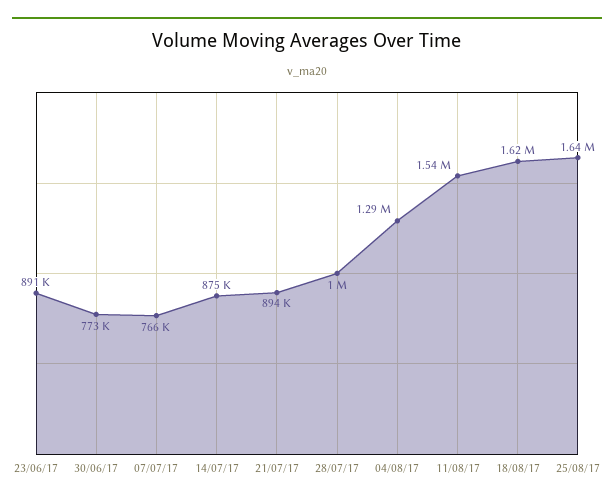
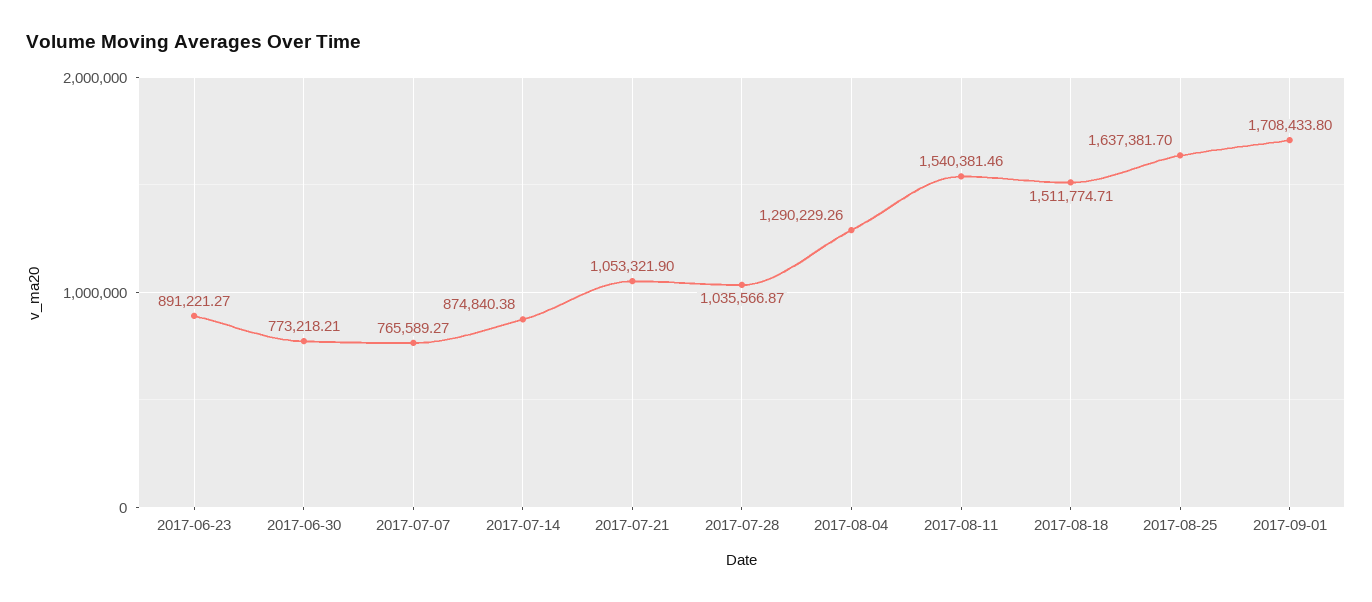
21/07/17: 894000 -> 1053321.9
28/07/17: 1000000 -> 1035566.87
18/08/17: 1620000 -> 1511774.71
2017-09-01: none -> 1708433.8

